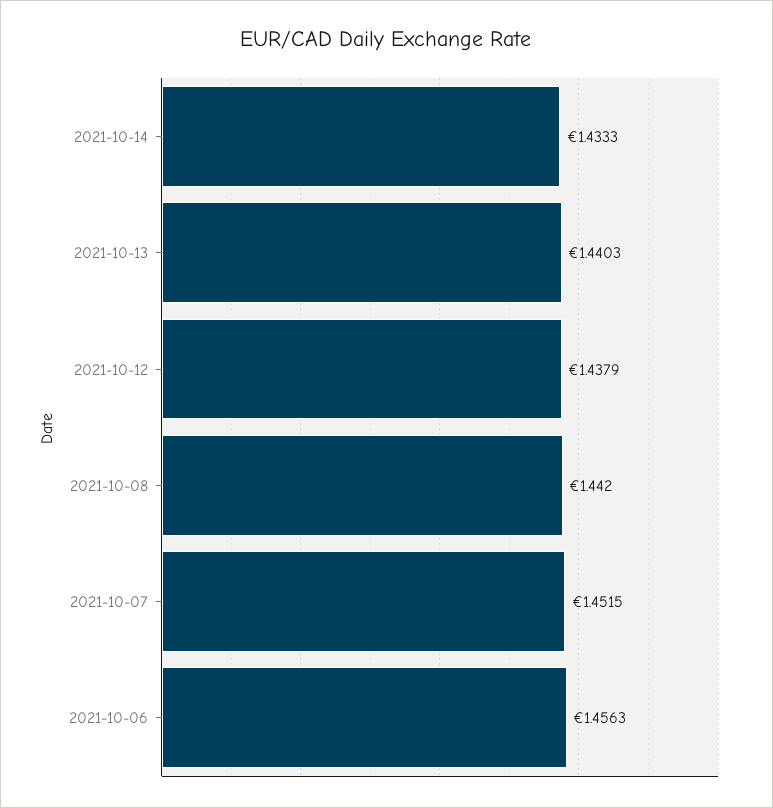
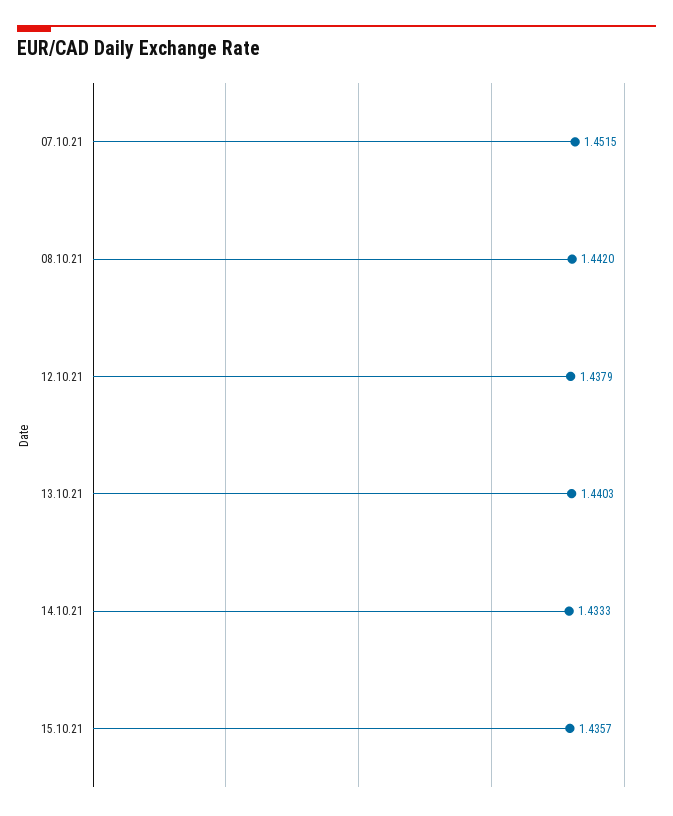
2021-10-06: 1.4563 -> none
15.10.21: none -> 1.4357

